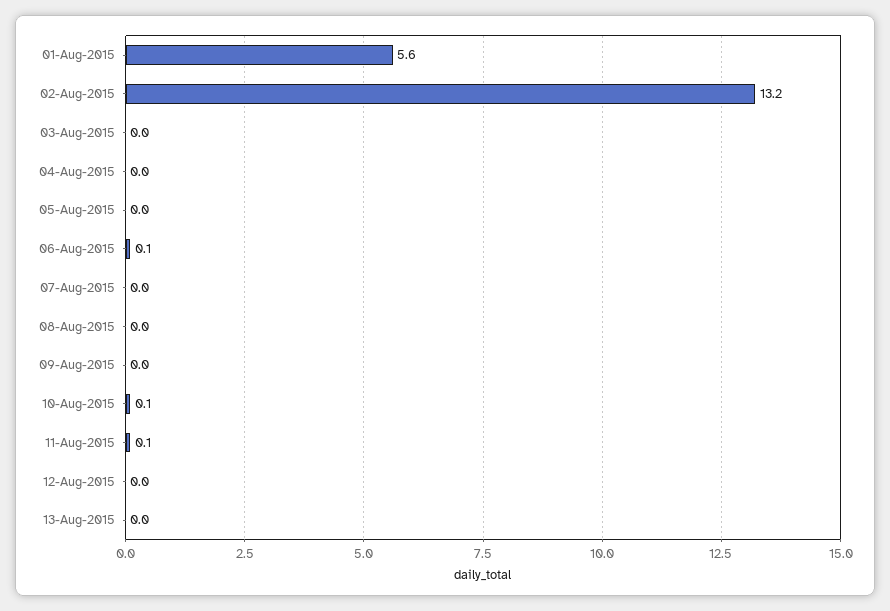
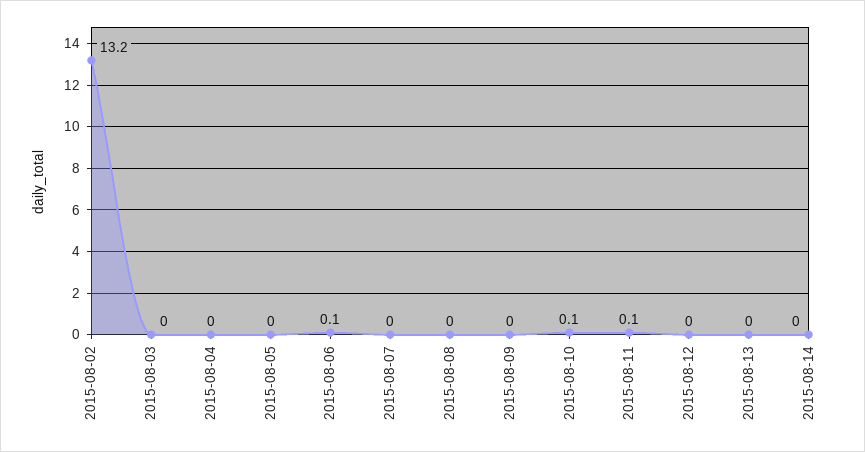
01-Aug-2015: 5.6 -> none
2015-08-14: none -> 0

